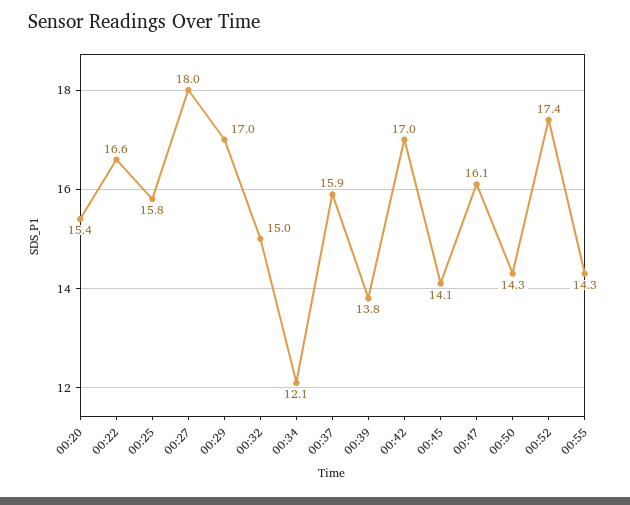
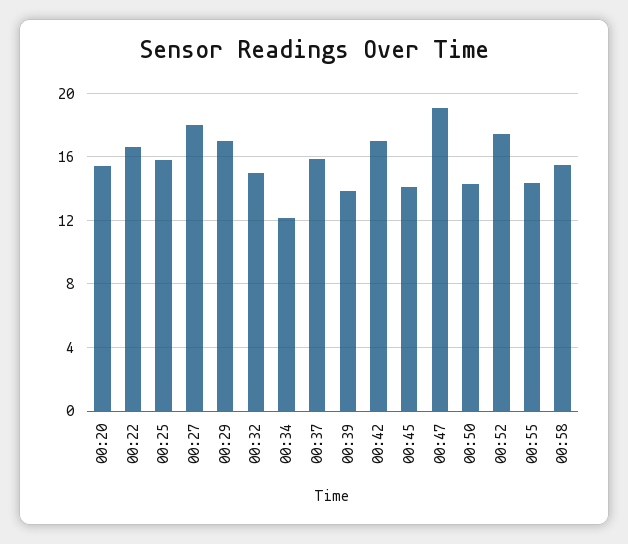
00:47: 16.1 -> 19
00:58: none -> 15.5

